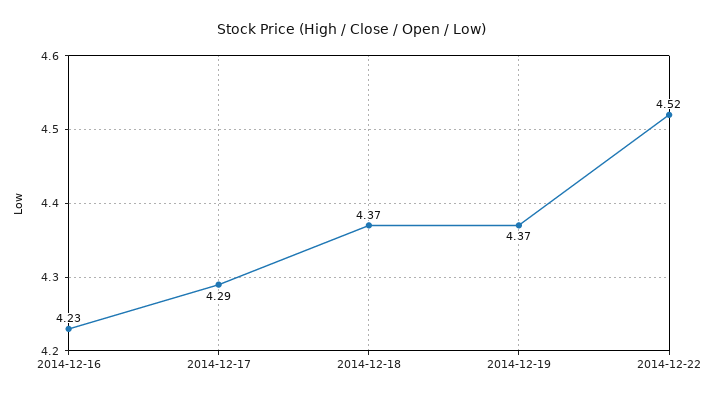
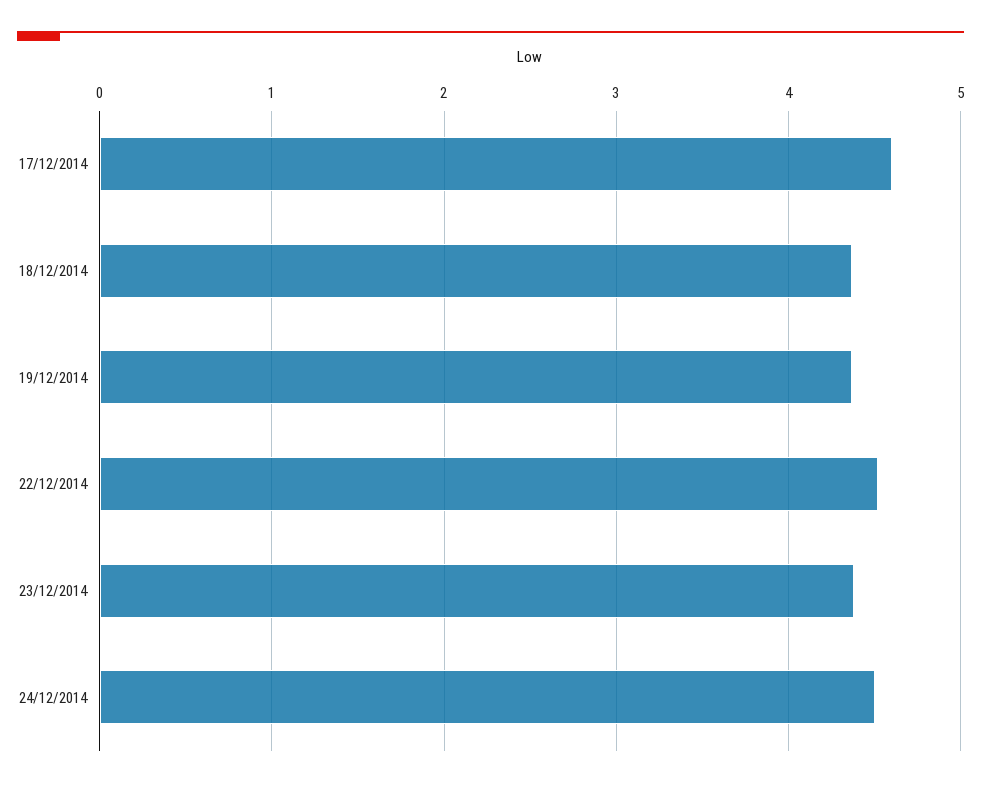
2014-12-16: 4.23 -> none
2014-12-17: 4.29 -> 4.6
23/12/2014: none -> 4.4
24/12/2014: none -> 4.5

